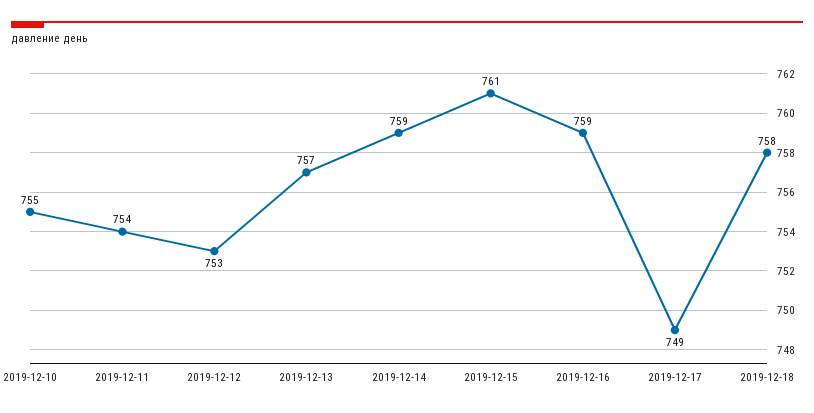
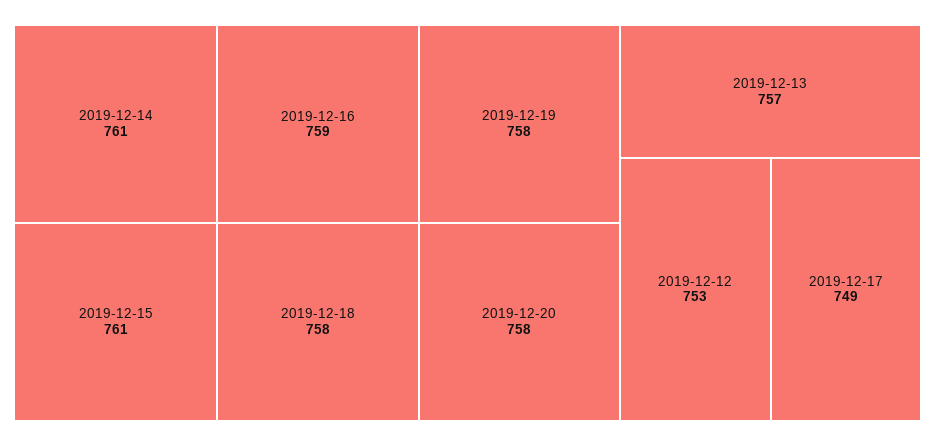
2019-12-10: 755 -> none
2019-12-11: 754 -> none
2019-12-14: 759 -> 761
2019-12-19: none -> 758
2019-12-20: none -> 758

